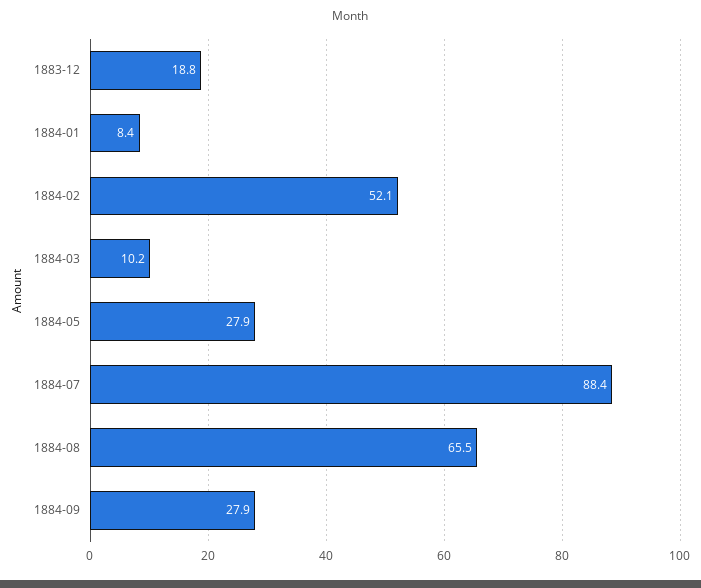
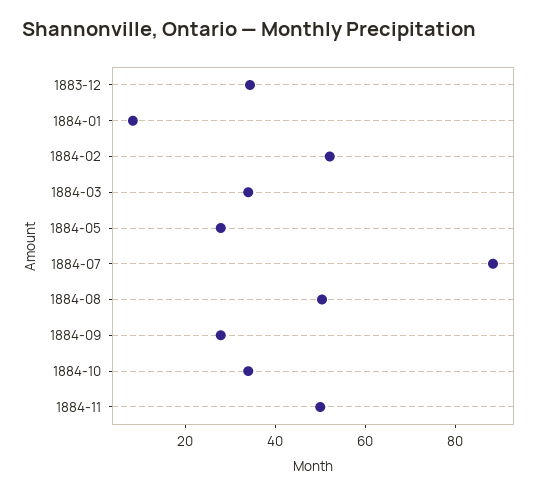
1883-12: 18.8 -> 35
1884-03: 10.2 -> 35
1884-08: 65.5 -> 50
1884-10: none -> 35
1884-11: none -> 50

